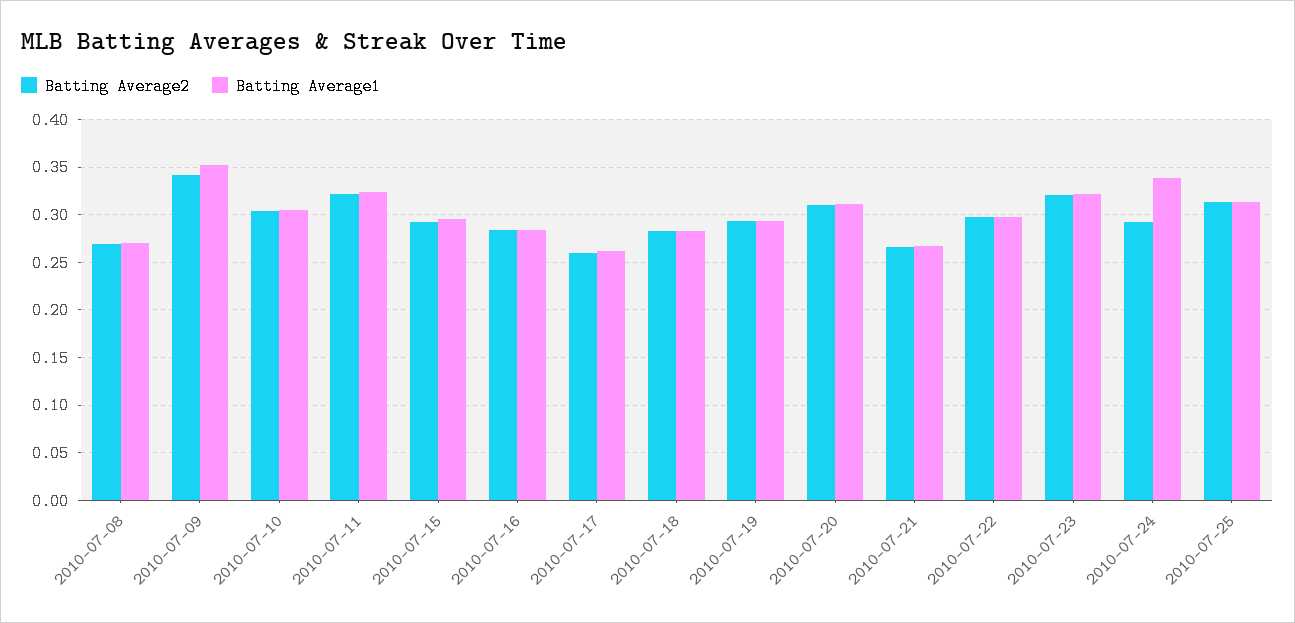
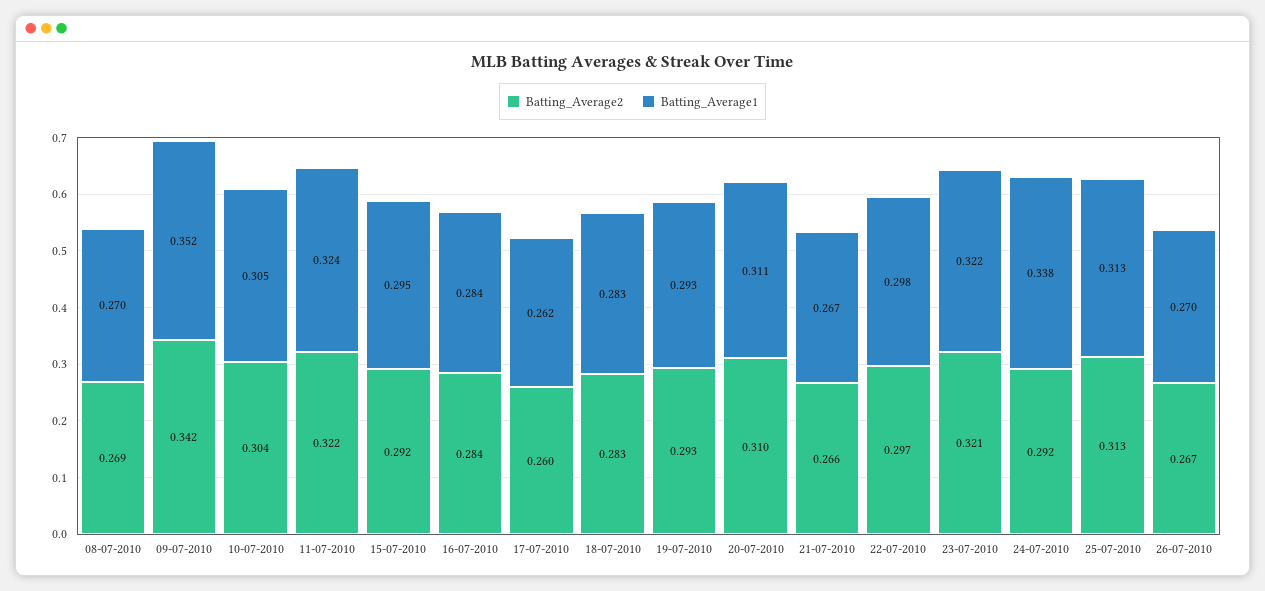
Batting Average2, 26-07-2010: none -> 0.267
Batting Average1, 26-07-2010: none -> 0.27

